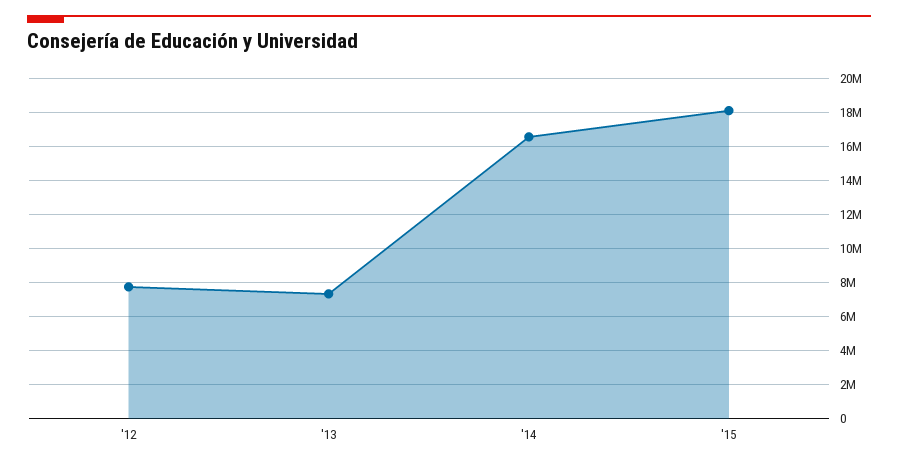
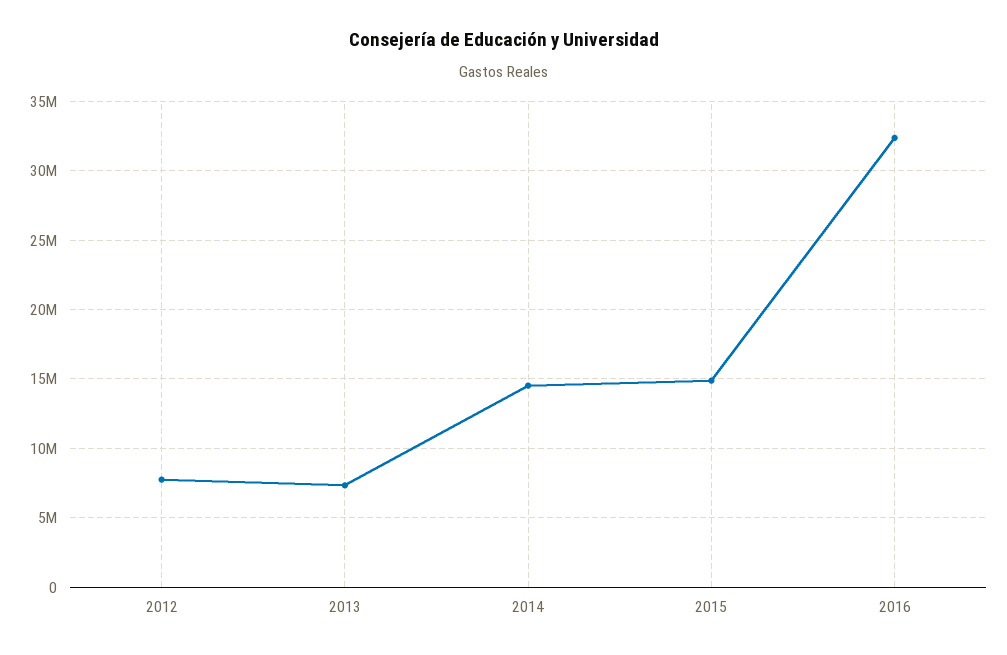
'14: 16500000 -> 14500000
'15: 18000000 -> 15000000
2016: none -> 32500000

